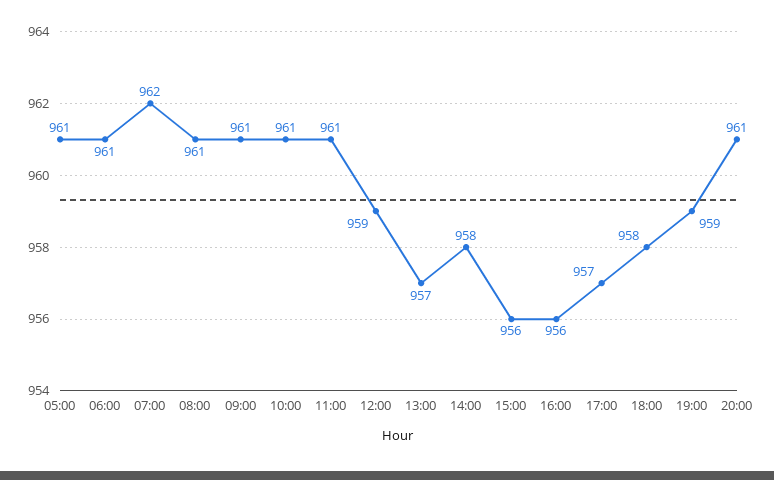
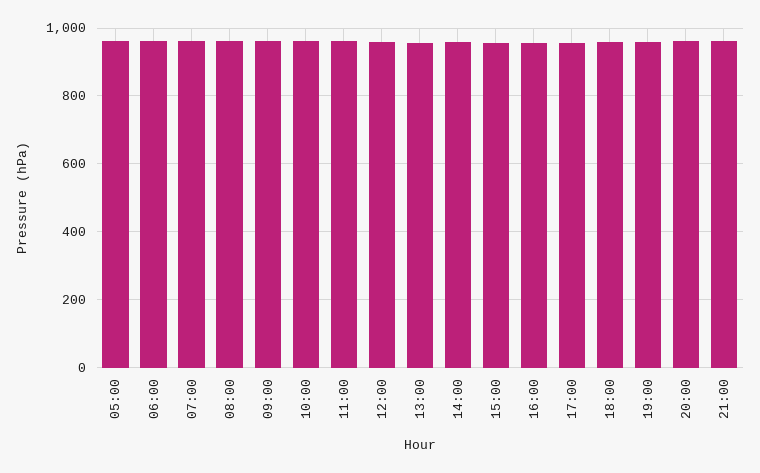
21:00: none -> 960

